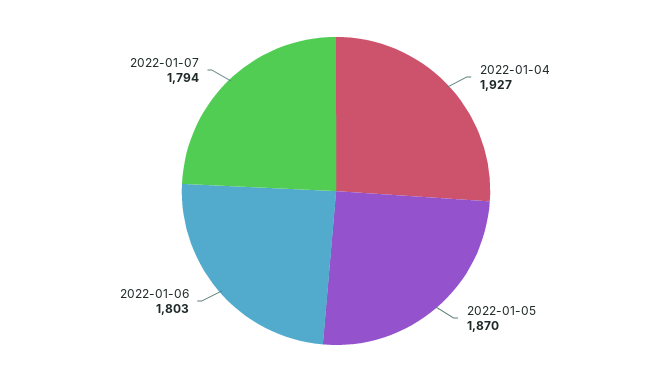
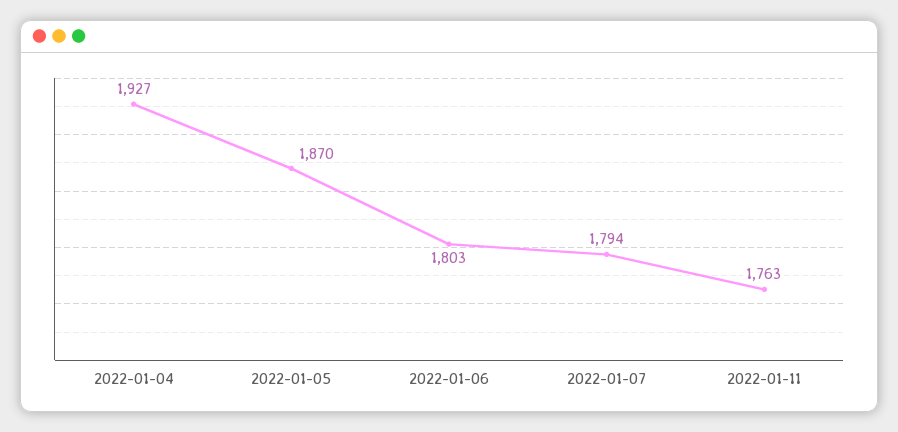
2022-01-11: none -> 1763

